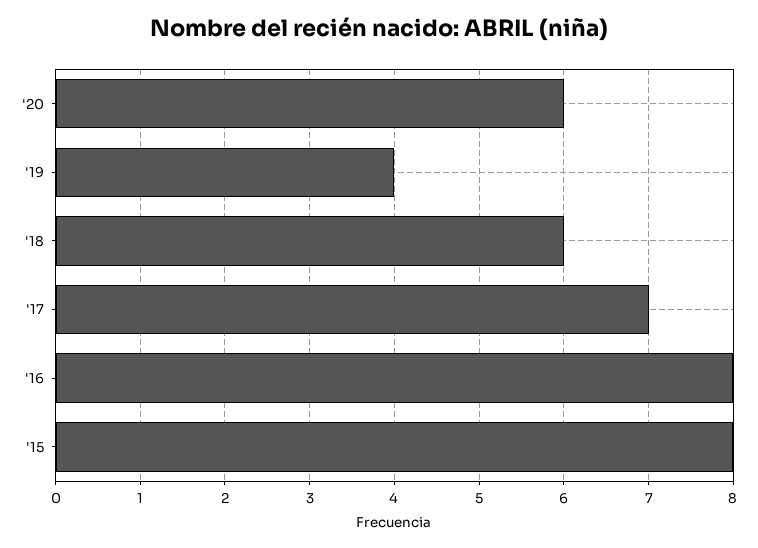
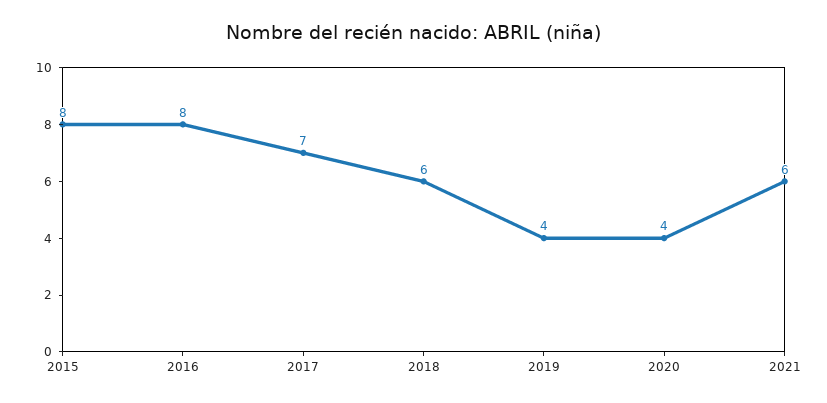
'20: 6 -> 4
2021: none -> 6

